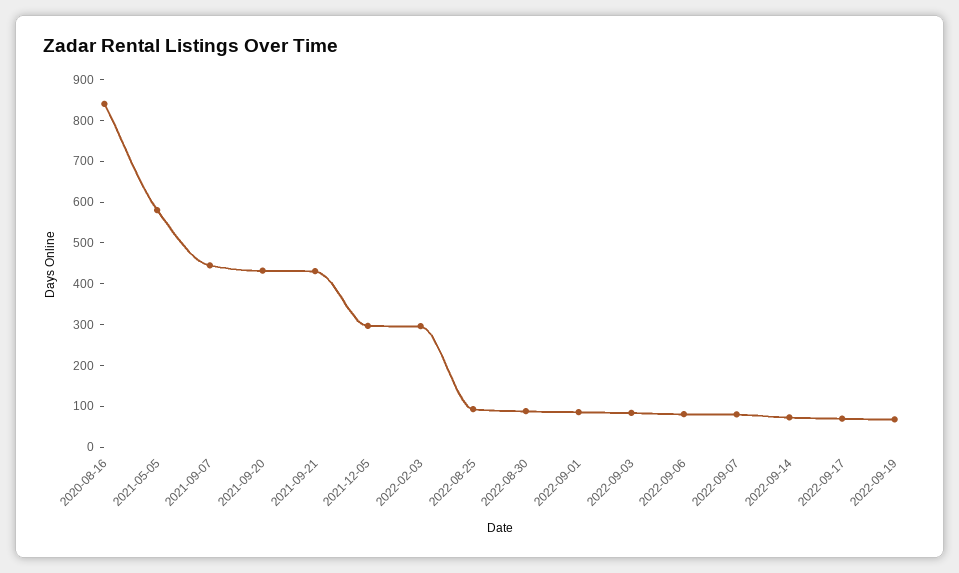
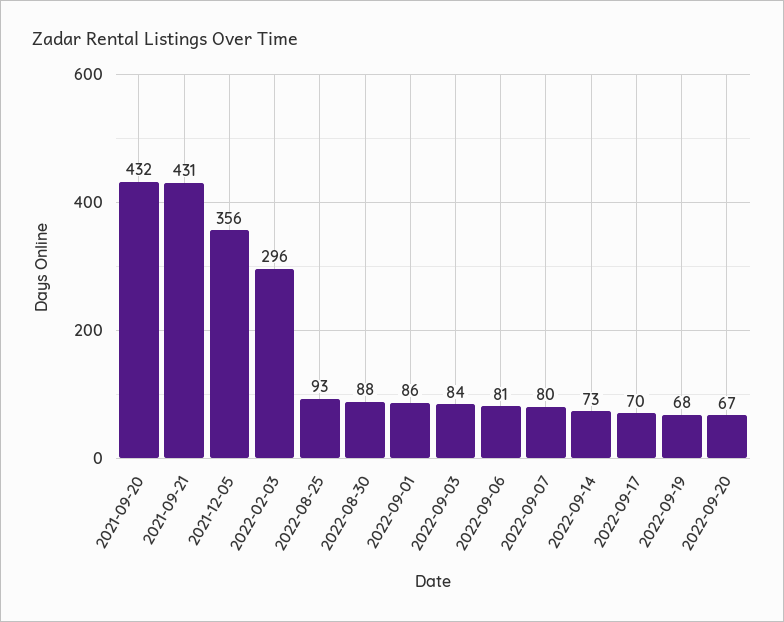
2020-08-16: 840 -> none
2021-05-05: 580 -> none
2021-09-07: 440 -> none
2021-12-05: 300 -> 356
2022-09-20: none -> 67

